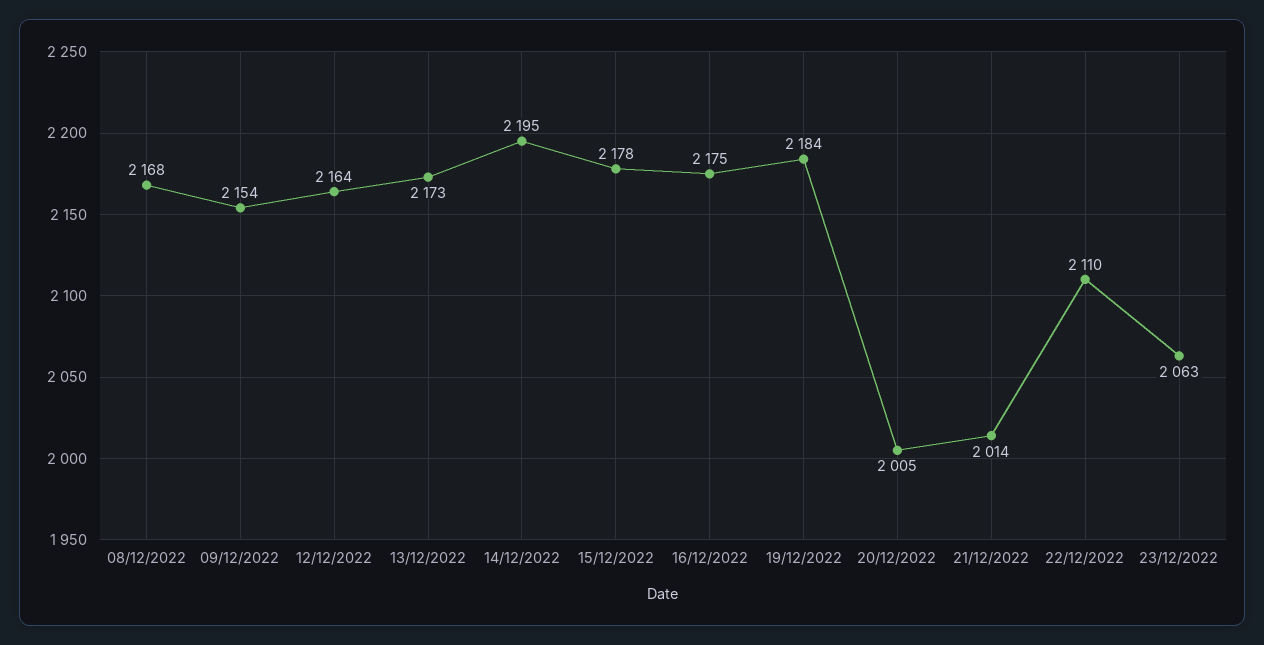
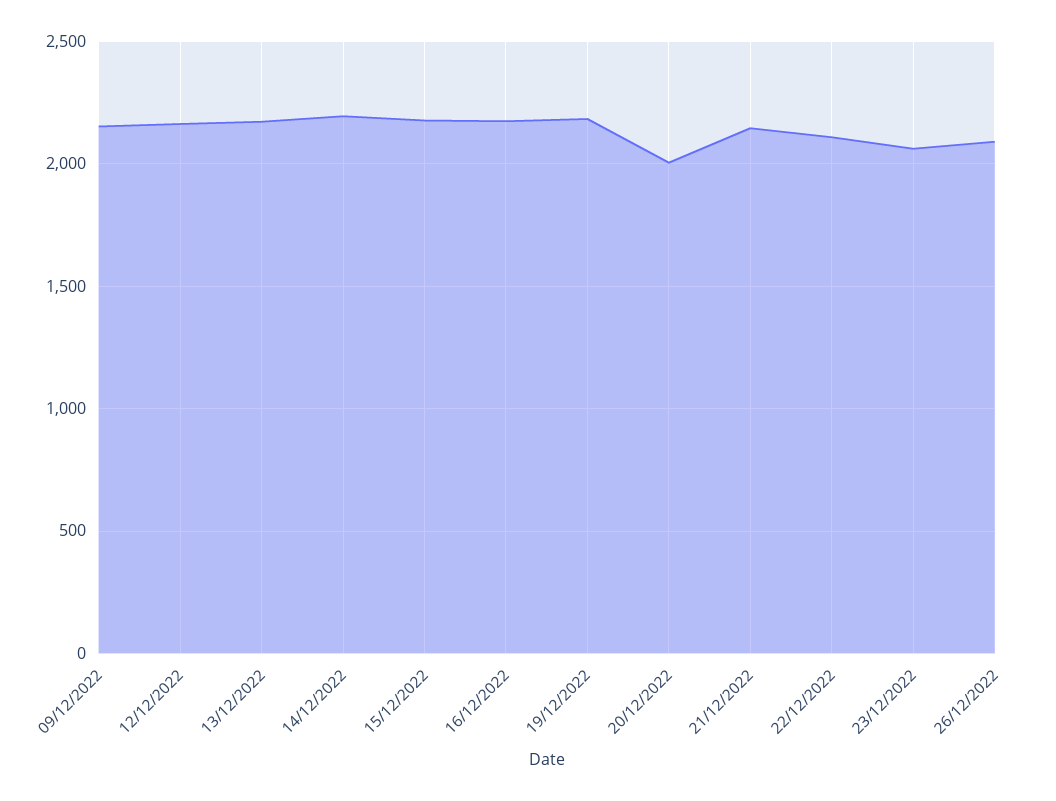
08/12/2022: 2168 -> none
21/12/2022: 2014 -> 2150
26/12/2022: none -> 2100

